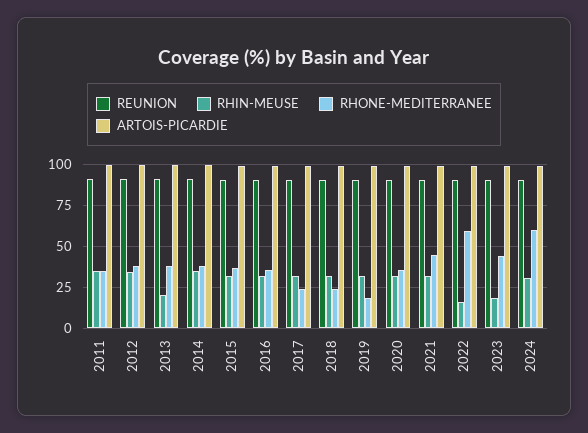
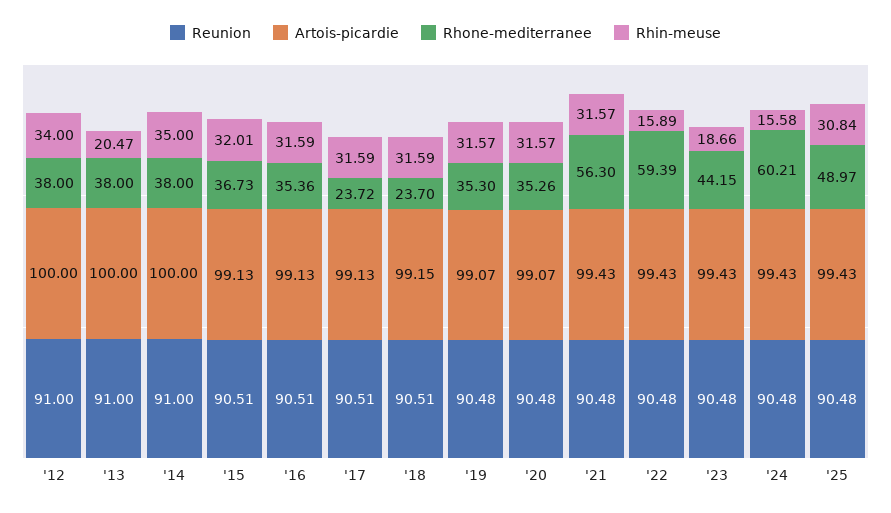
REUNION, 2011: 90 -> none
RHIN-MEUSE, 2011: 35 -> none
RHONE-MEDITERRANEE, 2011: 35 -> none
ARTOIS-PICARDIE, 2011: 100 -> none
RHONE-MEDITERRANEE, 2019: 20 -> 35.3
RHONE-MEDITERRANEE, 2021: 45 -> 56.3
RHIN-MEUSE, 2024: 30 -> 15.58
REUNION, '25: none -> 90.48
ARTOIS-PICARDIE, '25: none -> 99.43
RHONE-MEDITERRANEE, '25: none -> 48.97
RHIN-MEUSE, '25: none -> 30.84

